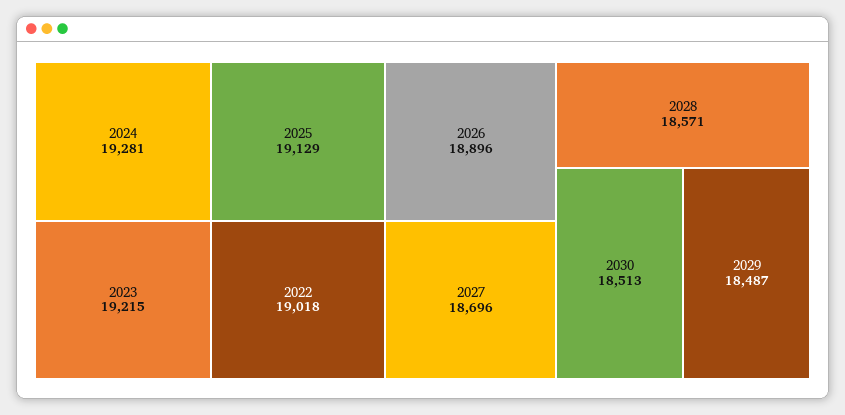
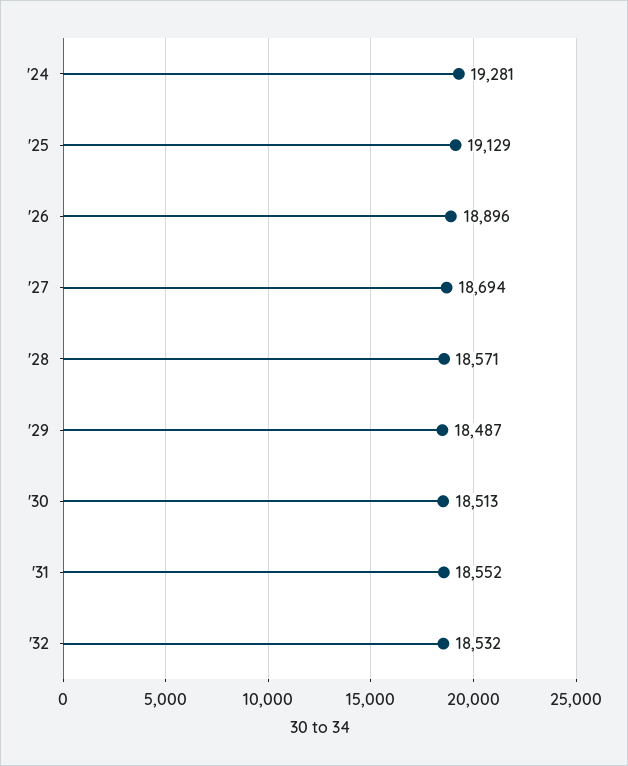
2023: 19215 -> none
2022: 19018 -> none
2027: 18696 -> 18694
'31: none -> 18552
'32: none -> 18532

